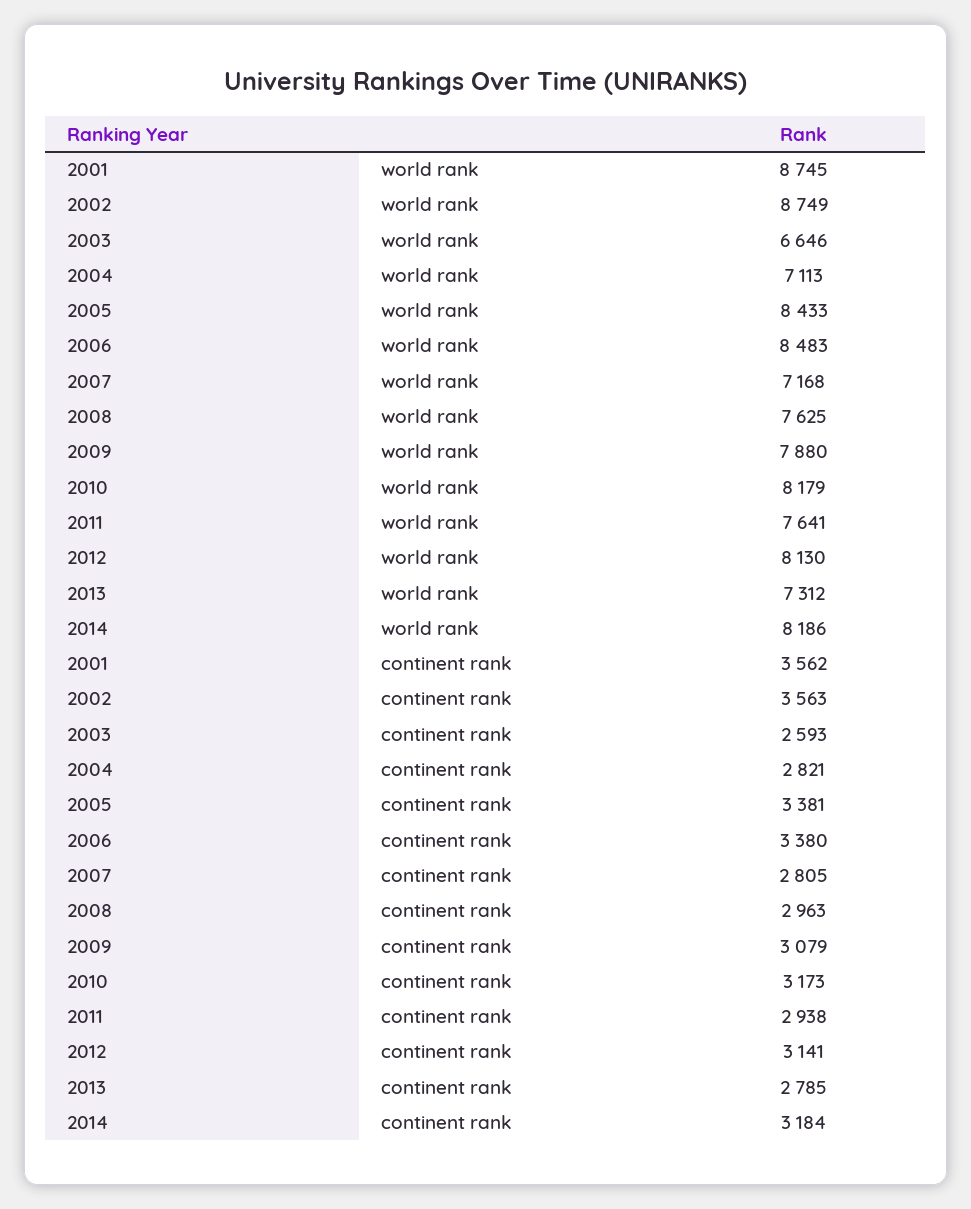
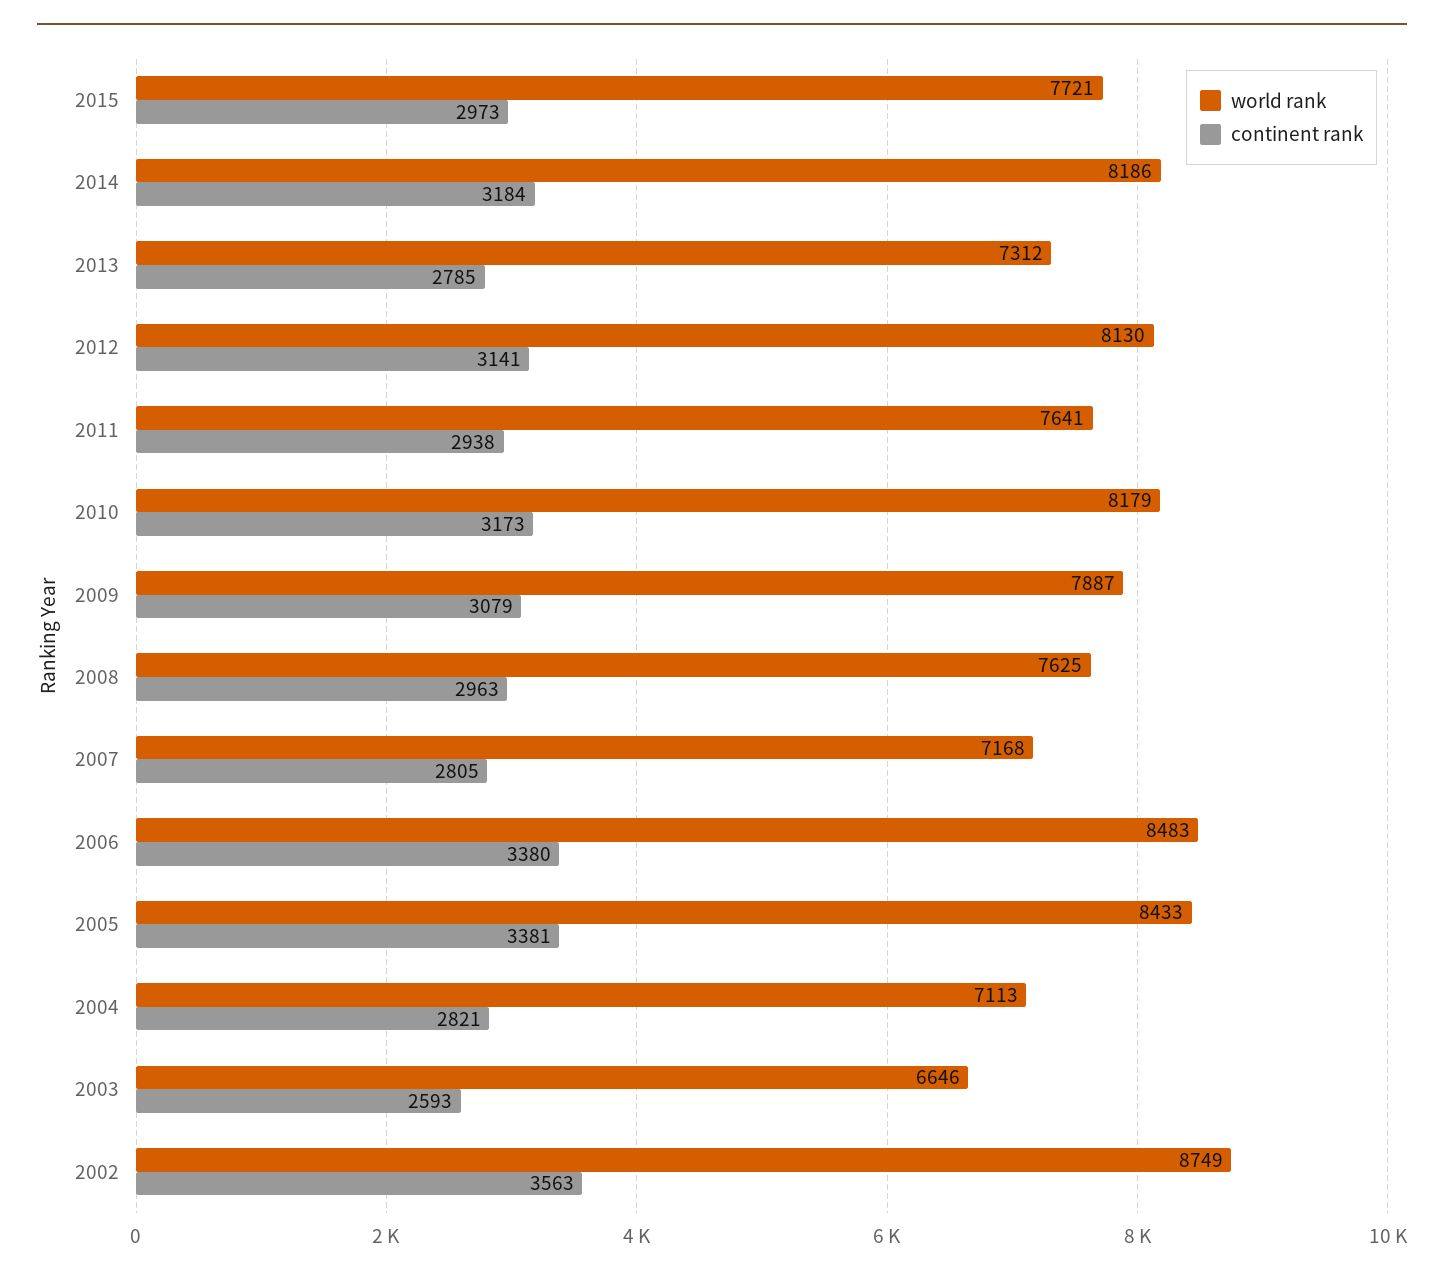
world rank, 2001: 8745 -> none
world rank, 2009: 7880 -> 7887
continent rank, 2001: 3562 -> none
world rank, 2015: none -> 7721
continent rank, 2015: none -> 2973

